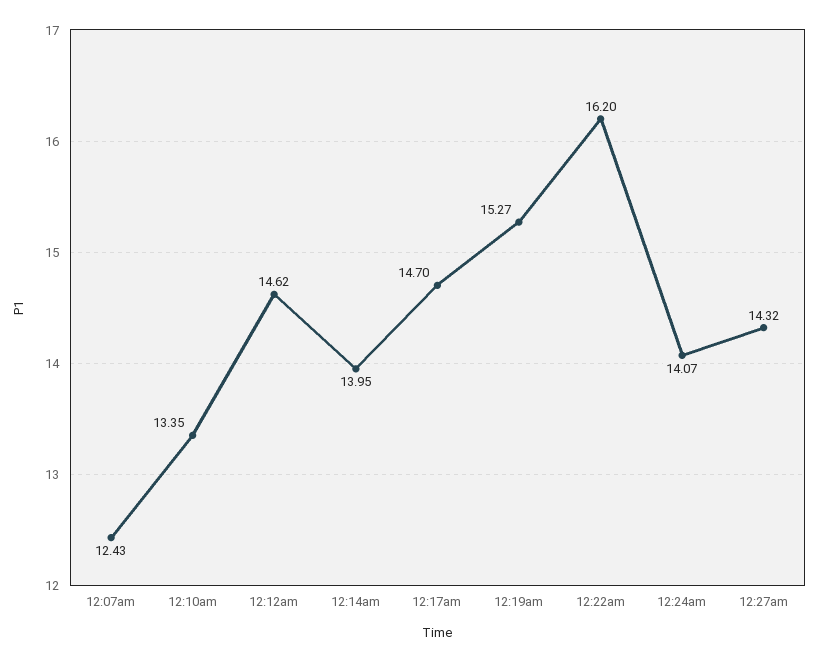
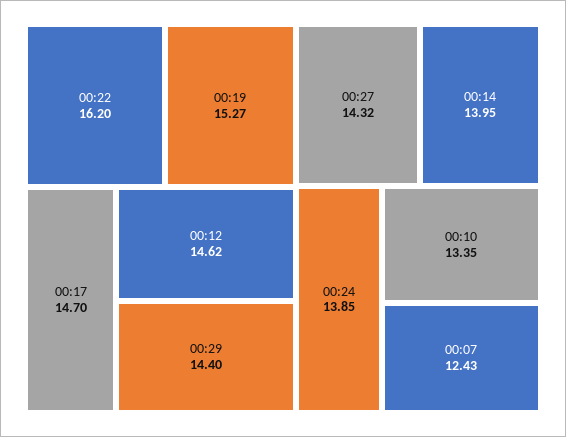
12:24am: 14.07 -> 13.85
00:29: none -> 14.4

